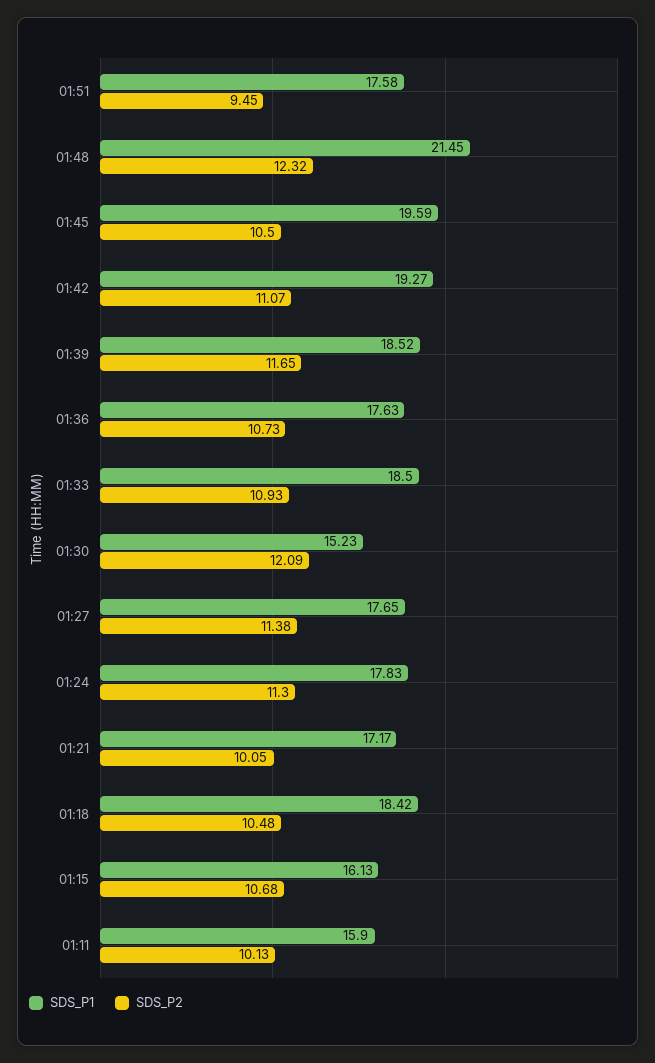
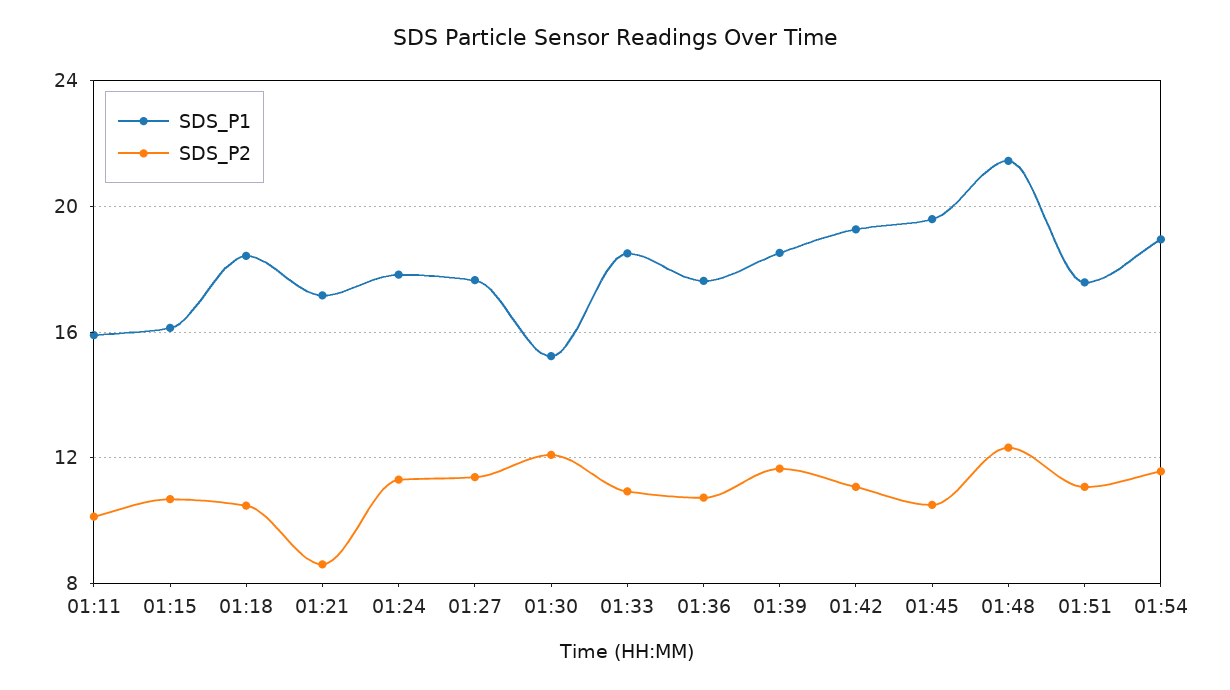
SDS_P2, 01:51: 9.45 -> 11
SDS_P2, 01:21: 10.05 -> 8.5
SDS_P1, 01:54: none -> 19
SDS_P2, 01:54: none -> 11.5

